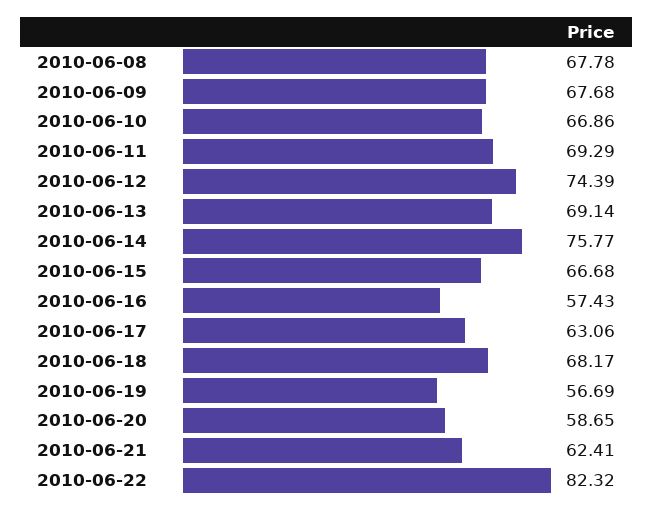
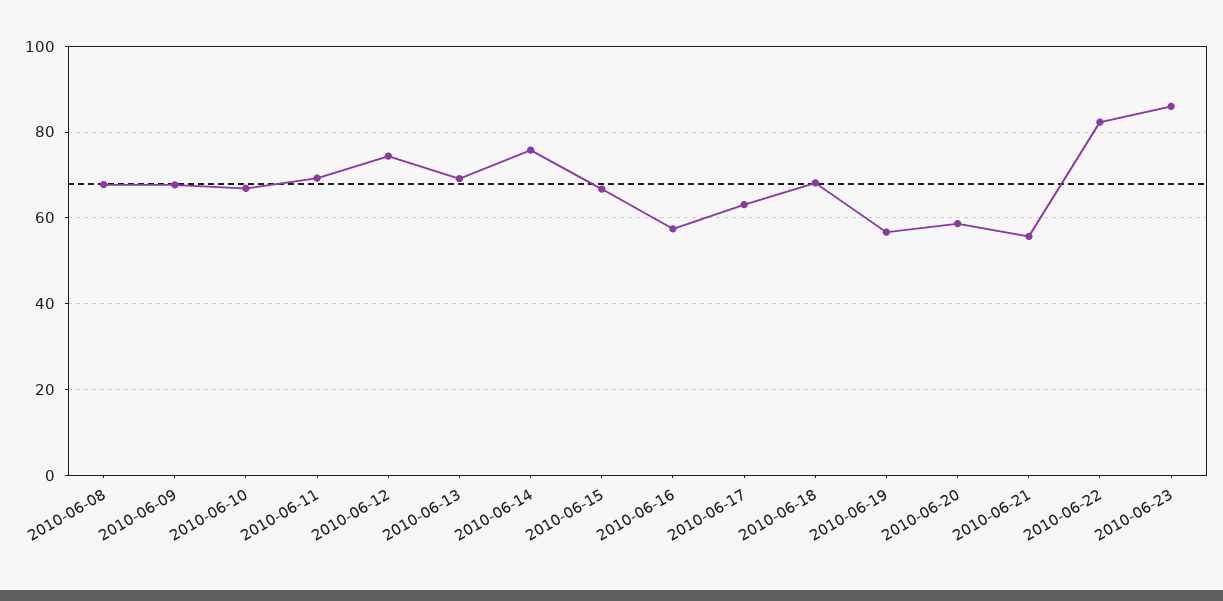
2010-06-21: 62.41 -> 56
2010-06-23: none -> 86

